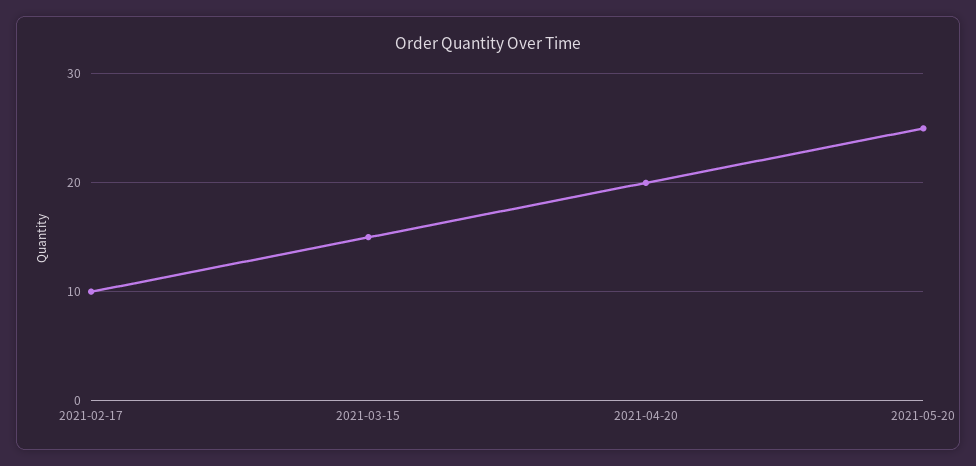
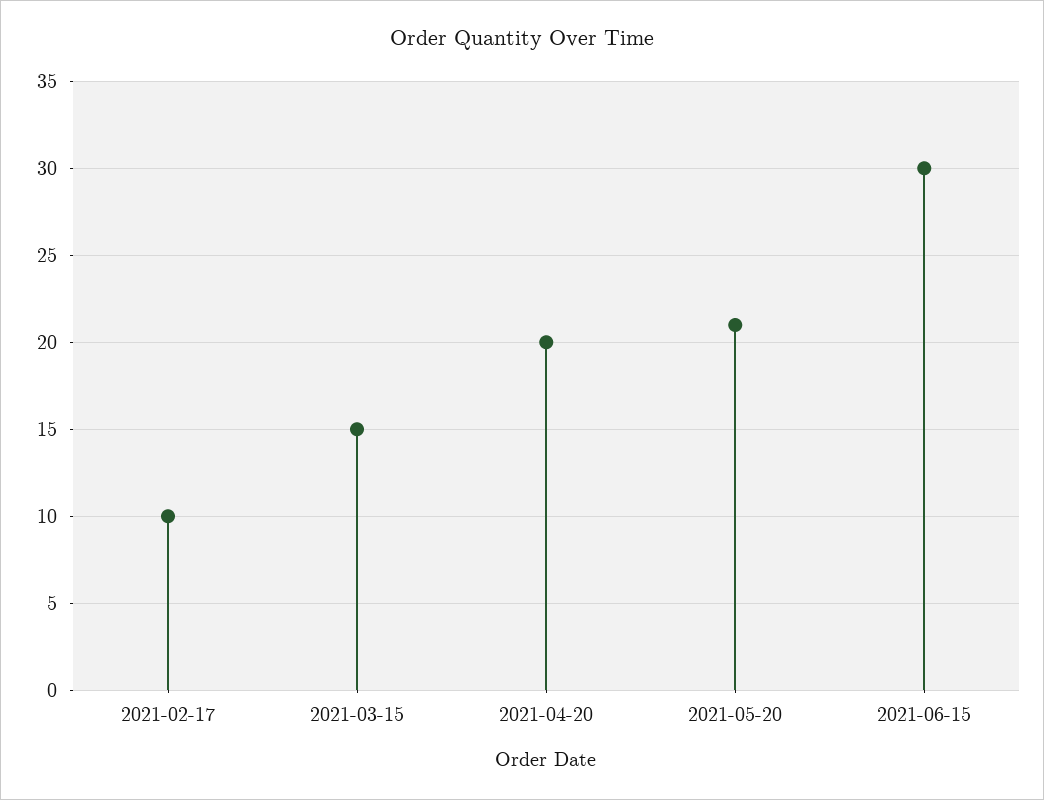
2021-05-20: 25 -> 21
2021-06-15: none -> 30

